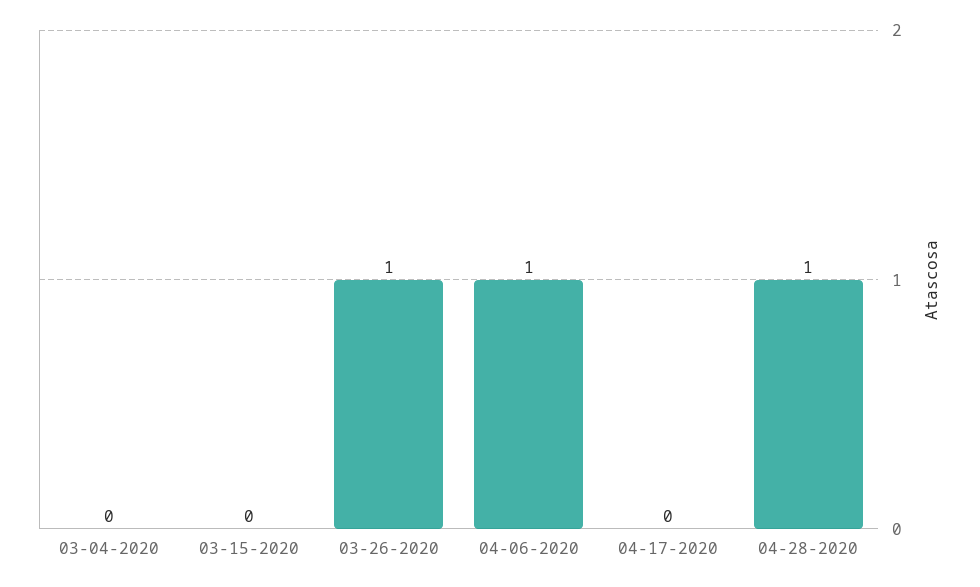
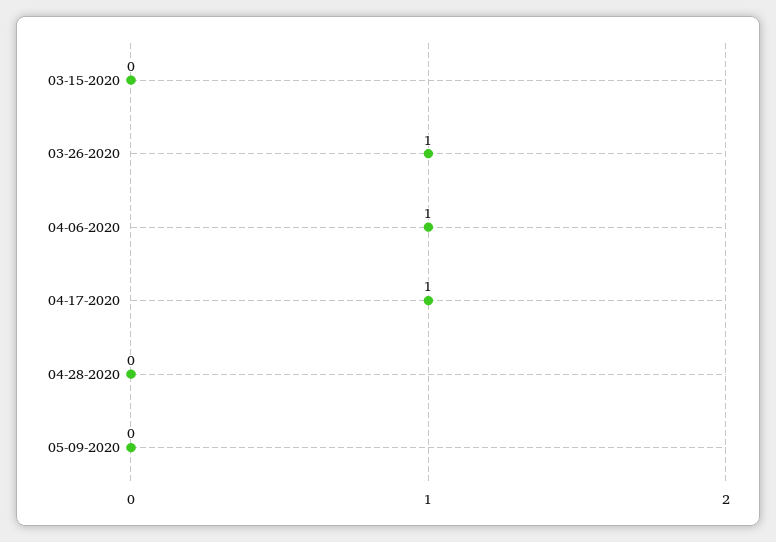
03-04-2020: 0 -> none
04-17-2020: 0 -> 1
04-28-2020: 1 -> 0
05-09-2020: none -> 0

